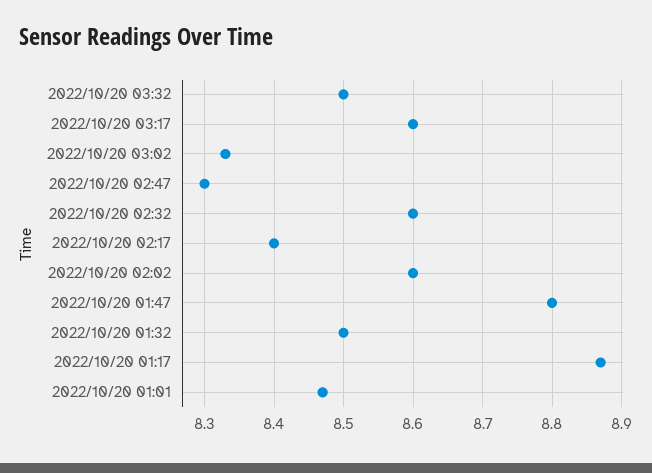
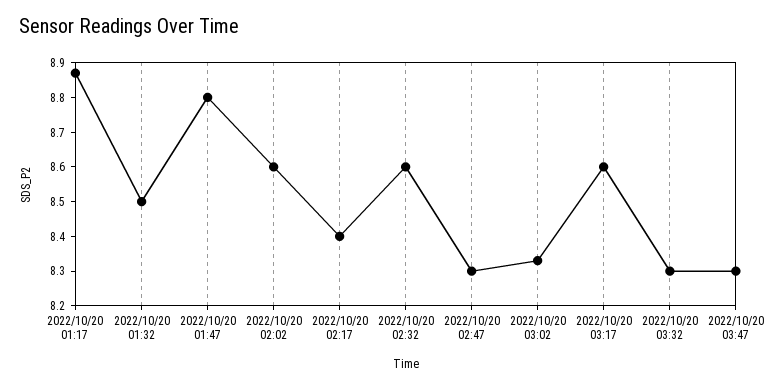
2022/10/20 03:32: 8.5 -> 8.3
2022/10/20 01:01: 8.47 -> none
2022/10/20 03:47: none -> 8.3

